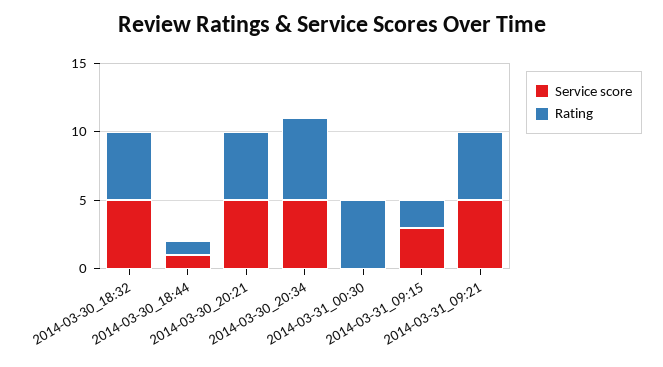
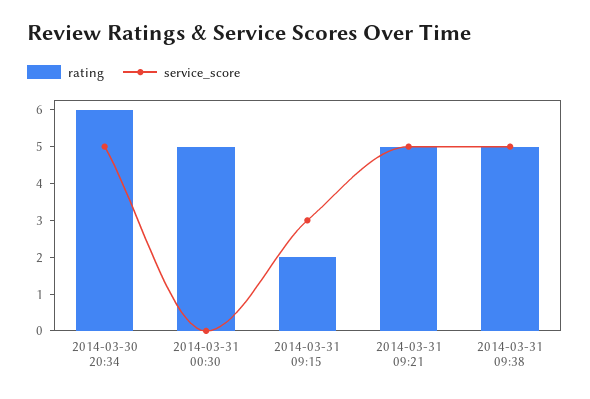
Service score, 2014-03-30_18:32: 5 -> none
Rating, 2014-03-30_18:32: 5 -> none
Service score, 2014-03-30_18:44: 1 -> none
Rating, 2014-03-30_18:44: 1 -> none
Service score, 2014-03-30_20:21: 5 -> none
Rating, 2014-03-30_20:21: 5 -> none
Rating, 2014-03-31 09:38: none -> 5
Service score, 2014-03-31 09:38: none -> 5

